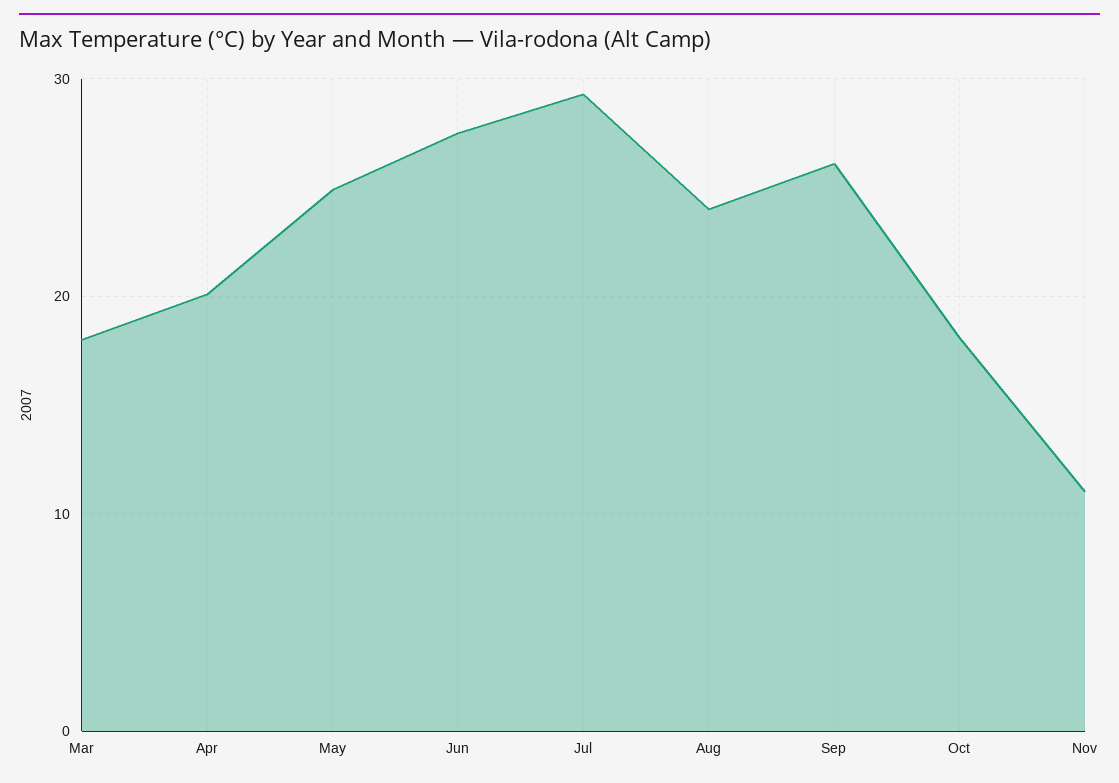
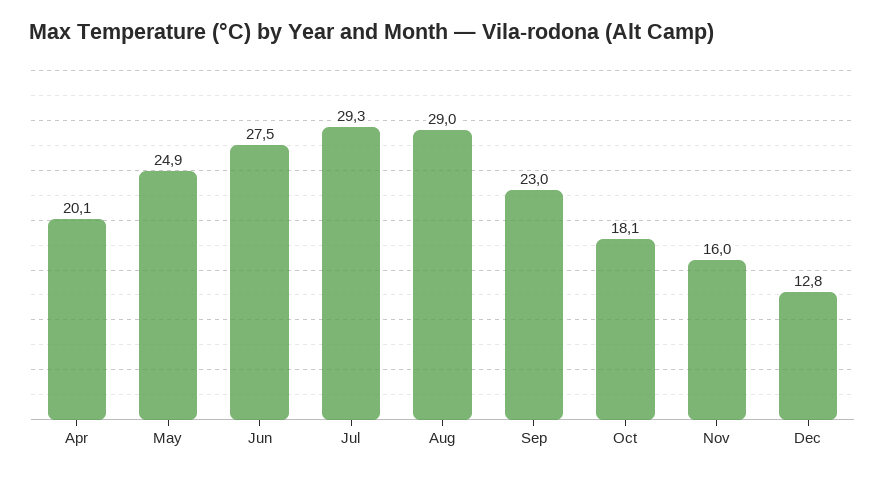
Mar: 18 -> none
Aug: 24 -> 29
Sep: 26 -> 23
Nov: 11 -> 16
Dec: none -> 12.8

